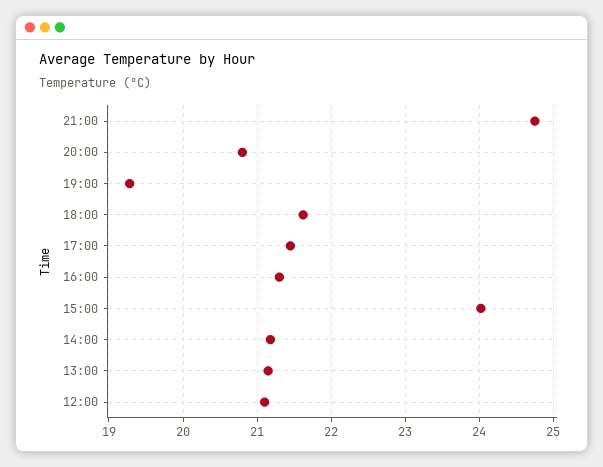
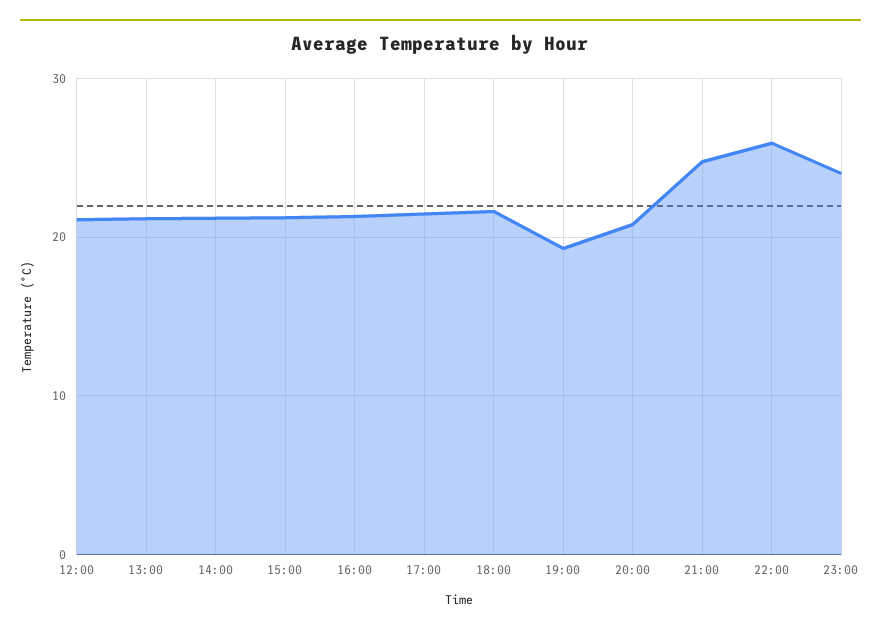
15:00: 24 -> 21
22:00: none -> 26
23:00: none -> 24

